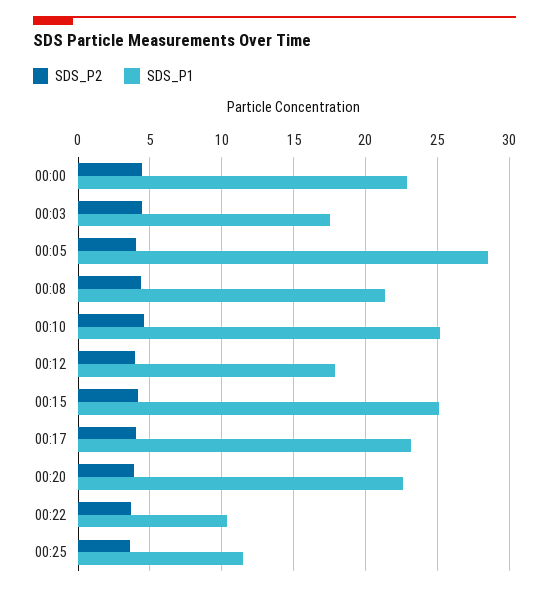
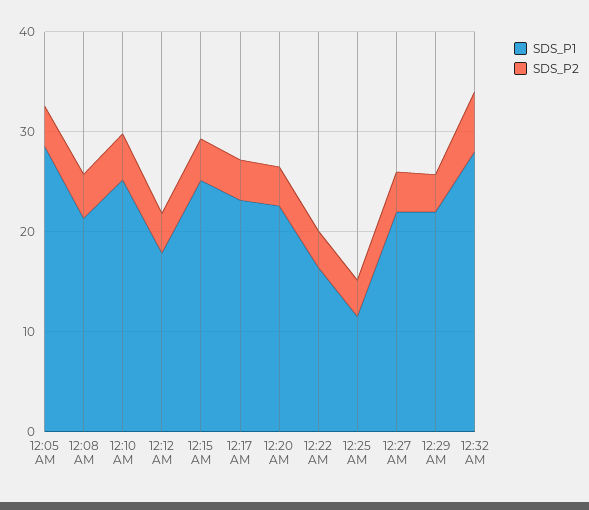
SDS_P2, 00:00: 4.5 -> none
SDS_P1, 00:00: 23 -> none
SDS_P2, 00:03: 4.5 -> none
SDS_P1, 00:03: 17.5 -> none
SDS_P1, 00:22: 10.5 -> 16
SDS_P1, 12:27 AM: none -> 22
SDS_P2, 12:27 AM: none -> 4
SDS_P1, 12:29 AM: none -> 22
SDS_P2, 12:29 AM: none -> 4
SDS_P1, 12:32 AM: none -> 28
SDS_P2, 12:32 AM: none -> 6

